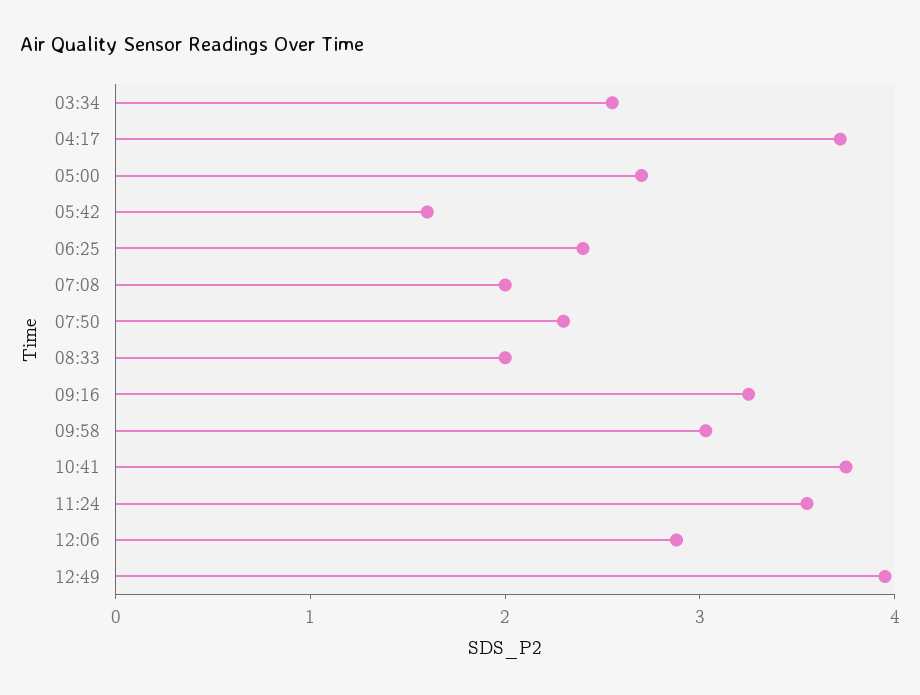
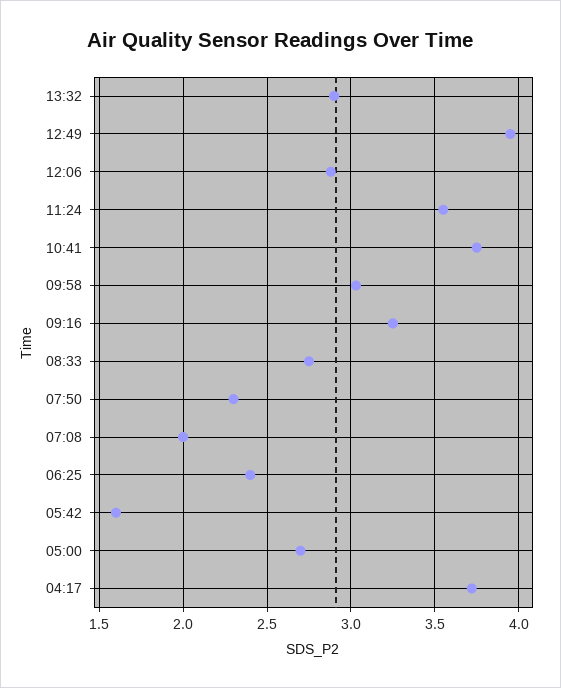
03:34: 2.6 -> none
08:33: 2 -> 2.75
13:32: none -> 2.9

